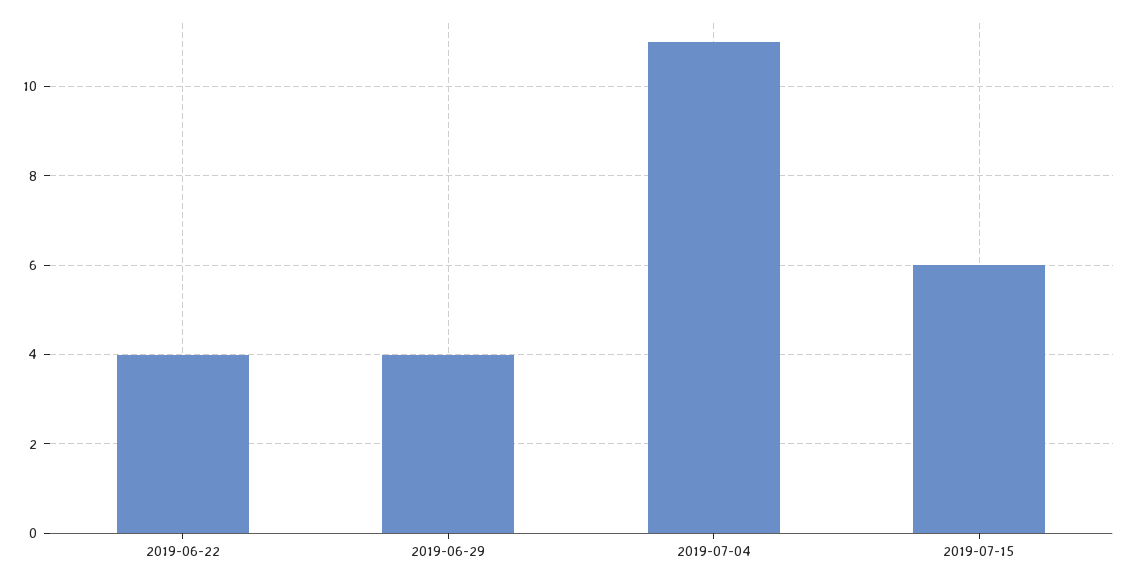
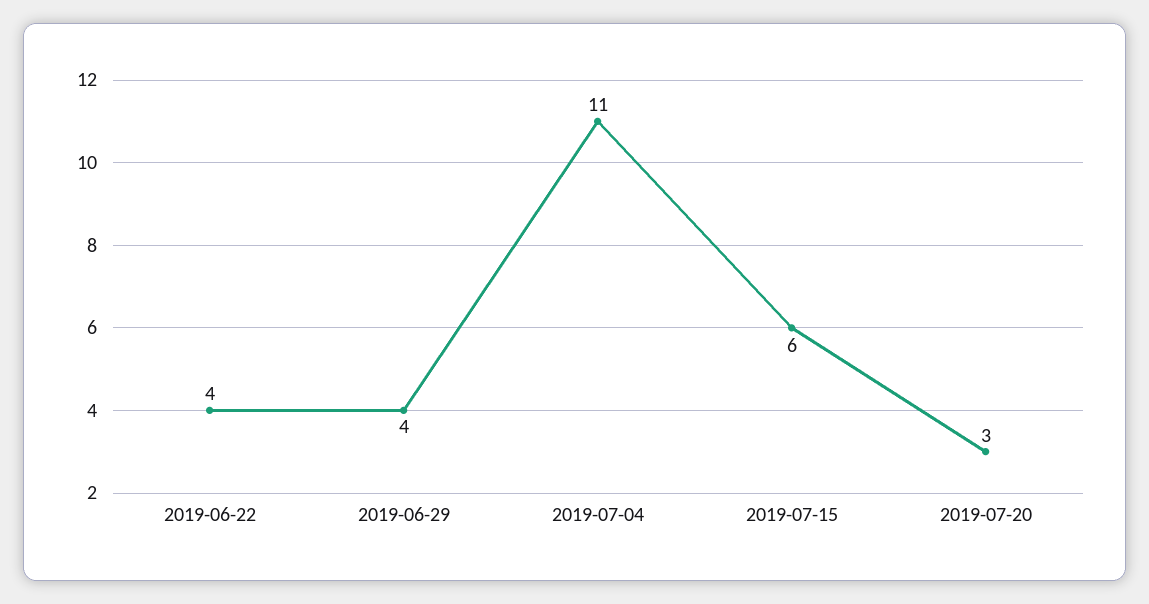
2019-07-20: none -> 3

